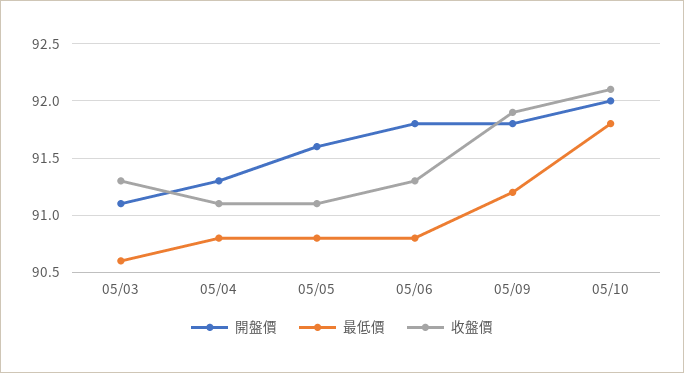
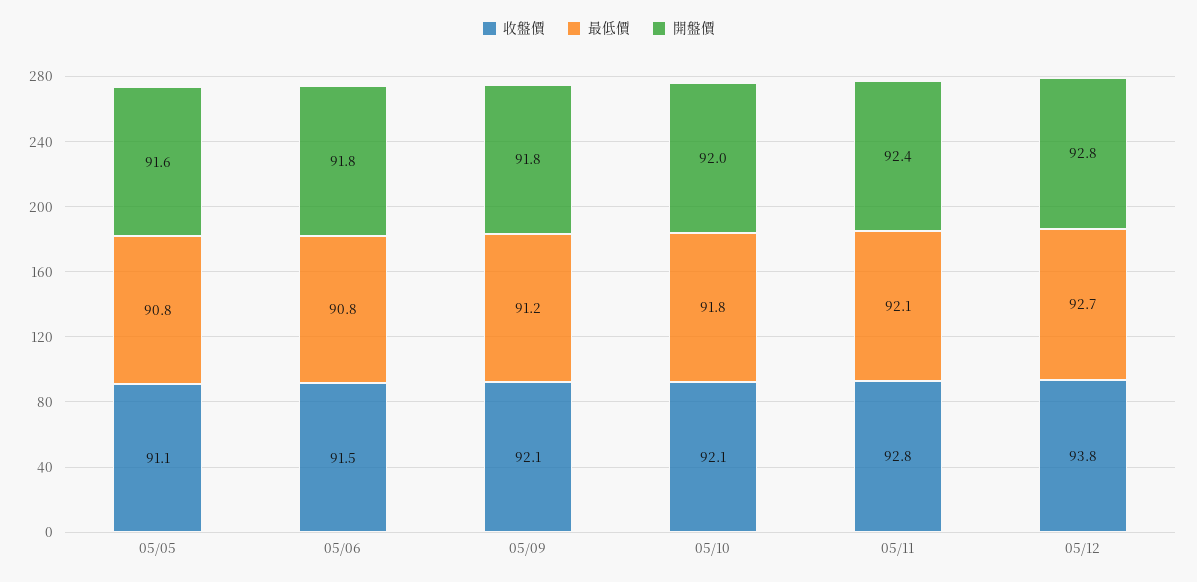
開盤價, 05/03: 91.1 -> none
最低價, 05/03: 90.6 -> none
收盤價, 05/03: 91.3 -> none
開盤價, 05/04: 91.3 -> none
最低價, 05/04: 90.8 -> none
收盤價, 05/04: 91.1 -> none
收盤價, 05/06: 91.3 -> 91.5
收盤價, 05/09: 91.9 -> 92.1
收盤價, 05/11: none -> 92.8
最低價, 05/11: none -> 92.1
開盤價, 05/11: none -> 92.4
收盤價, 05/12: none -> 93.8
最低價, 05/12: none -> 92.7
開盤價, 05/12: none -> 92.8

